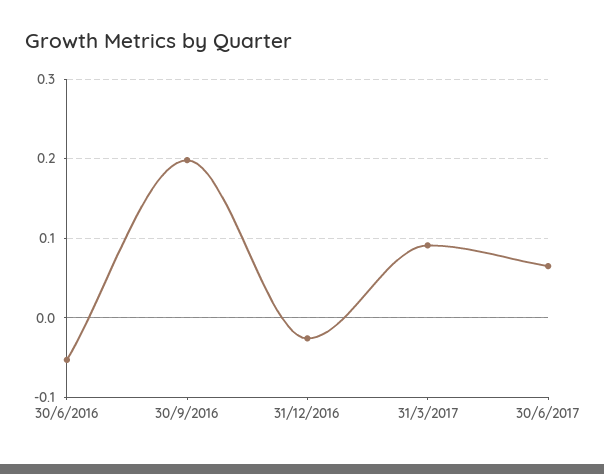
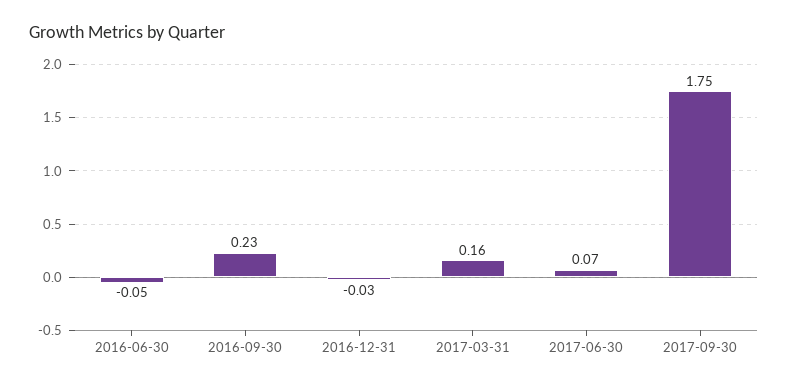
30/9/2016: 0.2 -> 0.23
31/3/2017: 0.09 -> 0.16
2017-09-30: none -> 1.75

